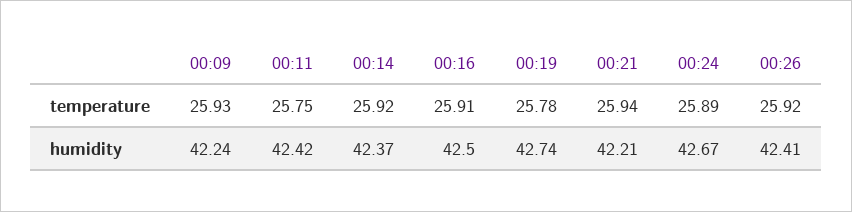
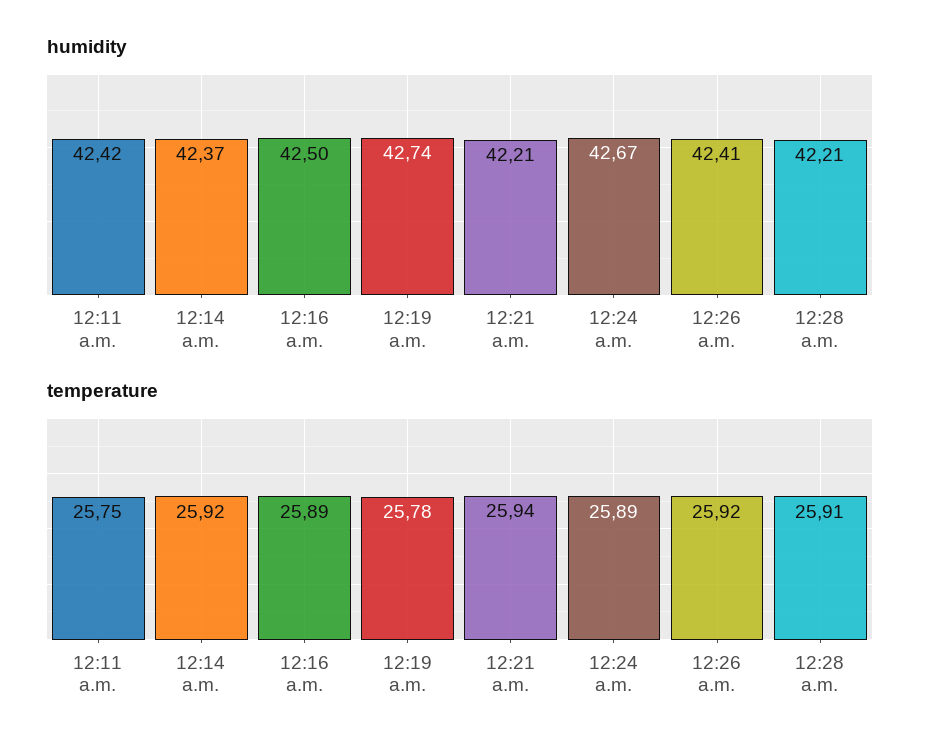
temperature, 00:09: 25.93 -> none
temperature, 00:16: 25.91 -> 25.89
humidity, 00:09: 42.24 -> none
humidity, 12:28 a.m.: none -> 42.21
temperature, 12:28 a.m.: none -> 25.91

